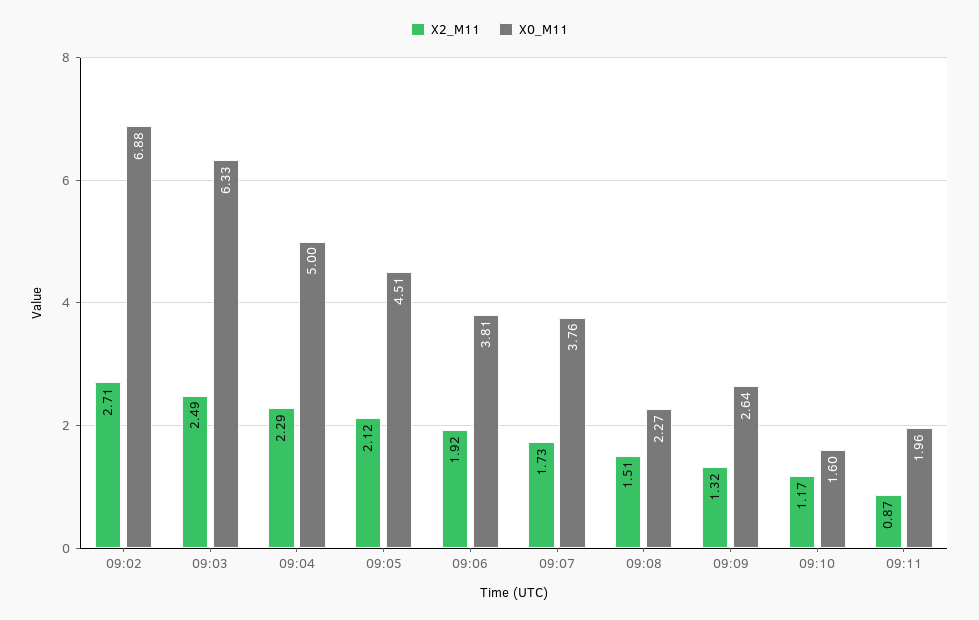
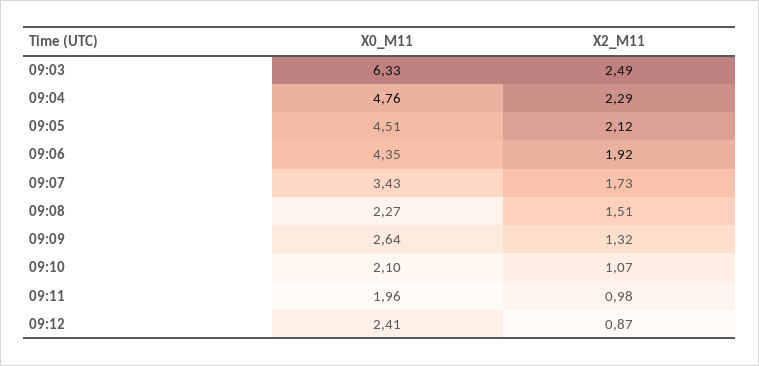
X2_M11, 09:02: 2.71 -> none
X0_M11, 09:02: 6.88 -> none
X0_M11, 09:04: 5 -> 4.76
X0_M11, 09:06: 3.81 -> 4.35
X0_M11, 09:07: 3.76 -> 3.43
X2_M11, 09:10: 1.17 -> 1.07
X0_M11, 09:10: 1.6 -> 2.1
X2_M11, 09:11: 0.87 -> 0.98
X0_M11, 09:12: none -> 2.41
X2_M11, 09:12: none -> 0.87

